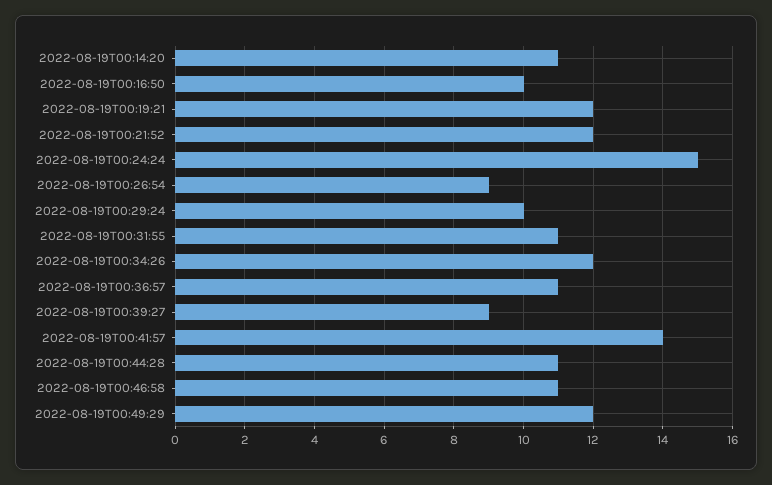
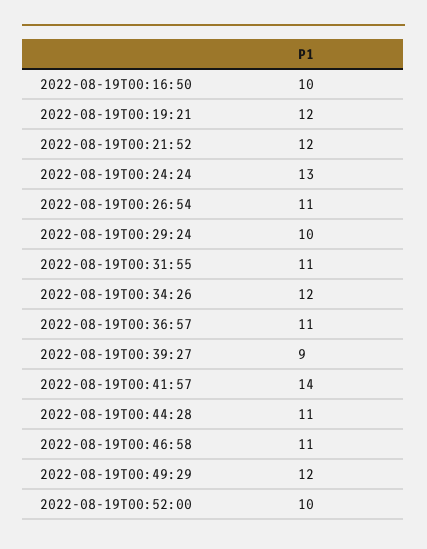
2022-08-19T00:14:20: 11 -> none
2022-08-19T00:24:24: 15 -> 13
2022-08-19T00:26:54: 9 -> 11
2022-08-19T00:52:00: none -> 10

